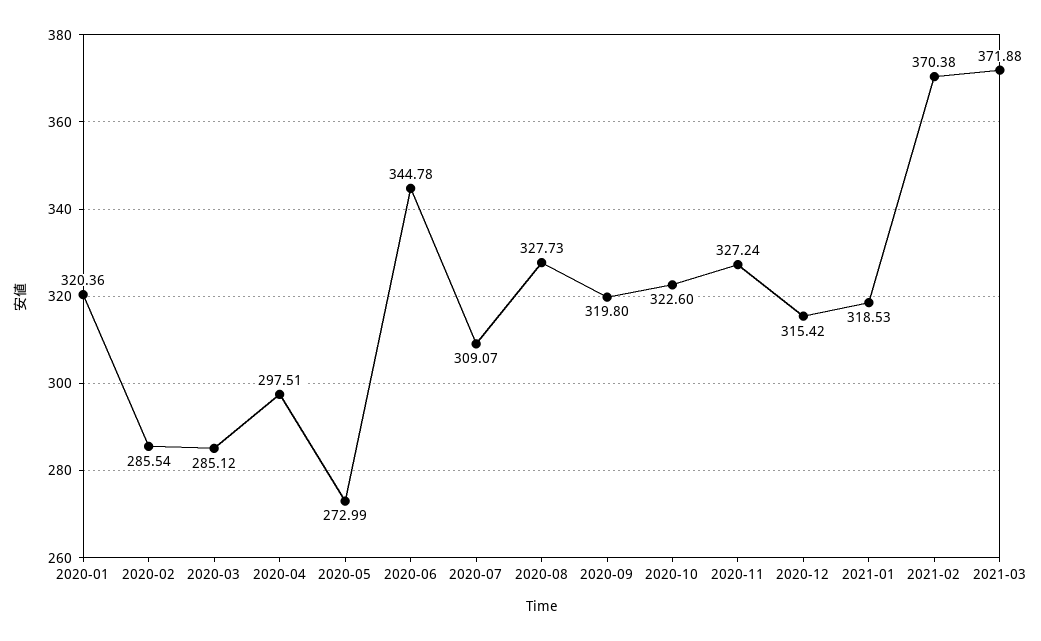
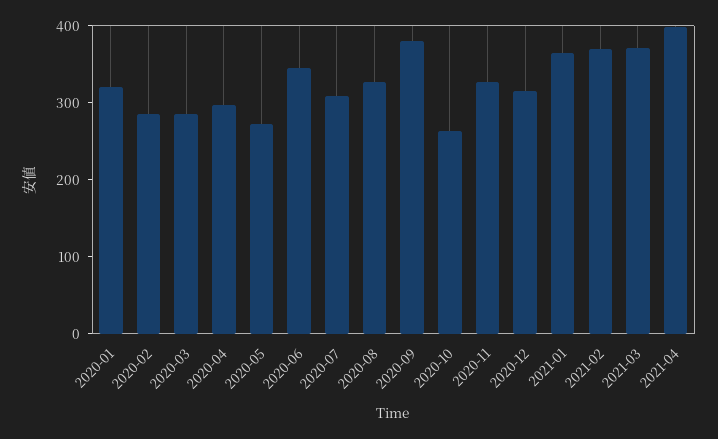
2020-09: 319.8 -> 380
2020-10: 322.6 -> 260
2021-01: 318.53 -> 360
2021-04: none -> 400

